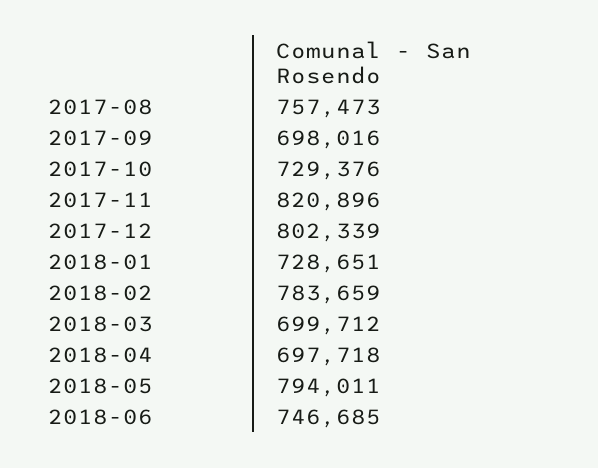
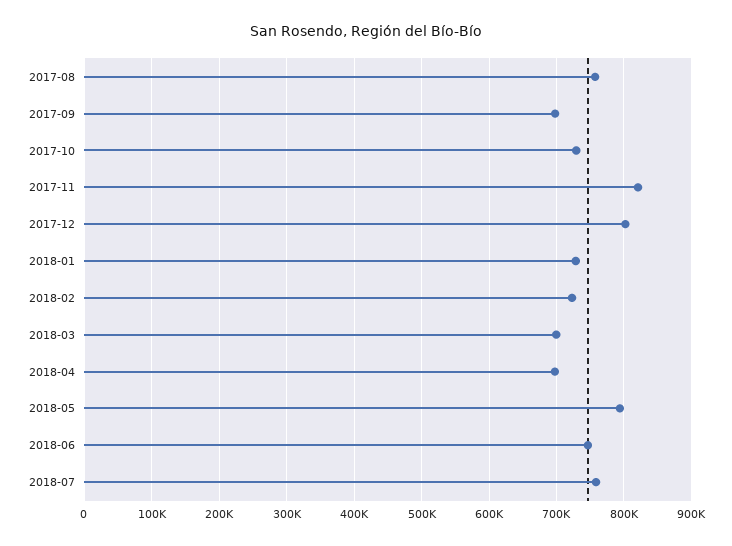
2018-02: 783659 -> 720000
2018-07: none -> 760000

